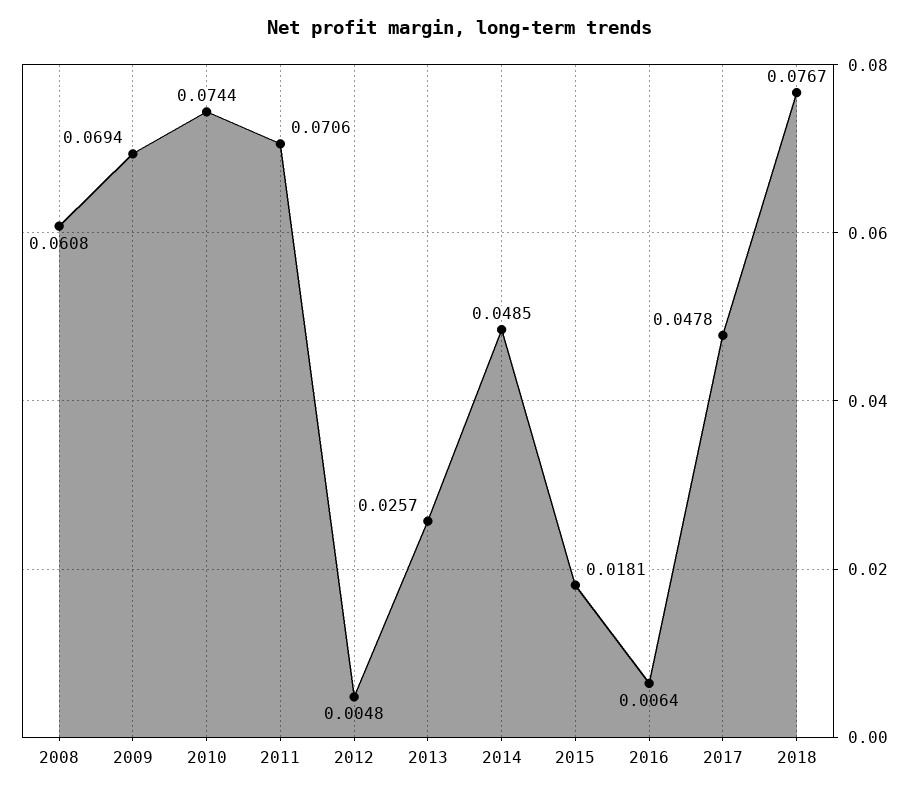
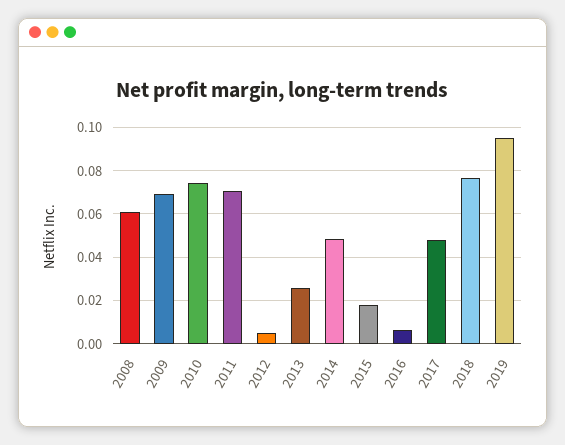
2019: none -> 0.095

